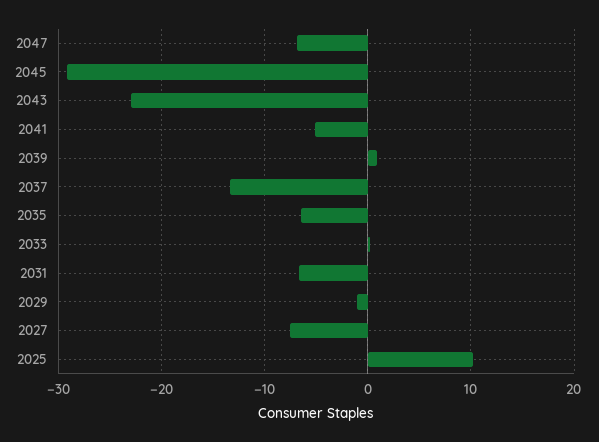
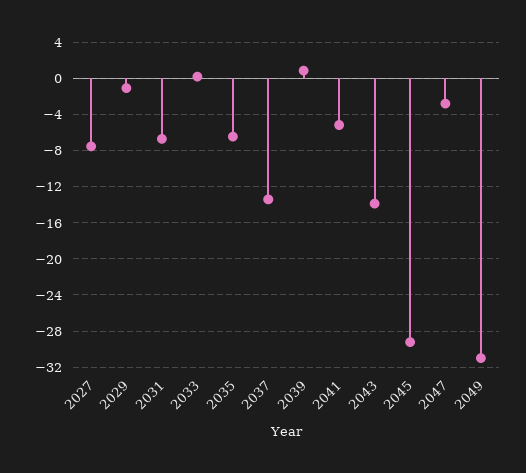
2047: -7 -> -3
2043: -23 -> -14
2025: 10 -> none
2049: none -> -31

